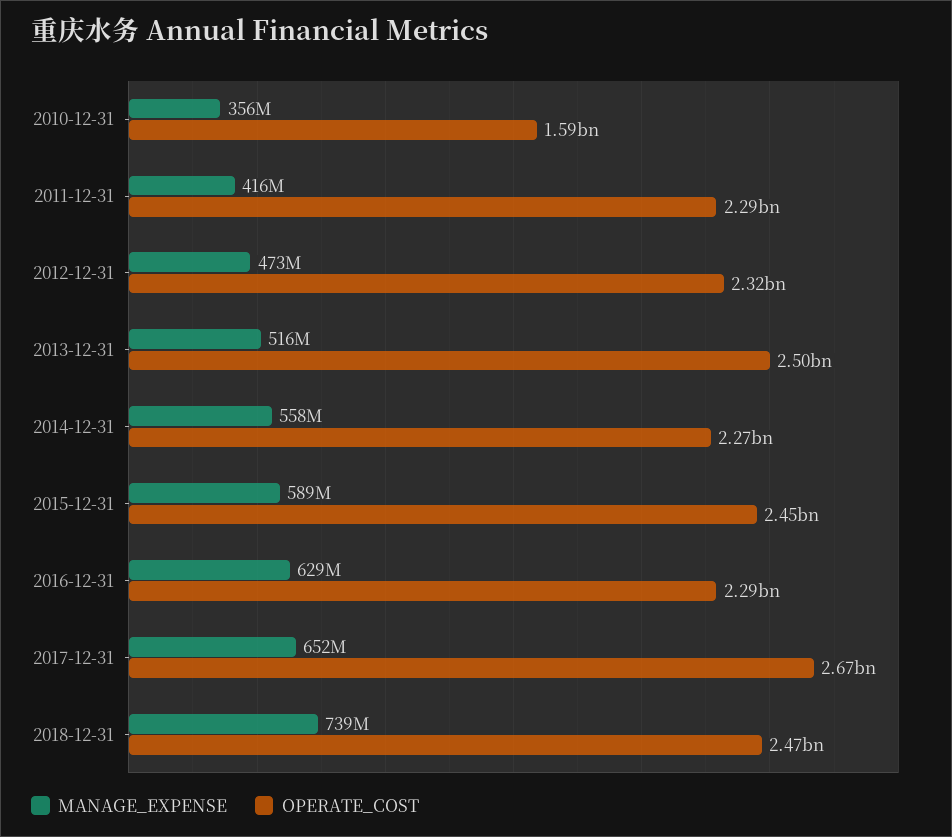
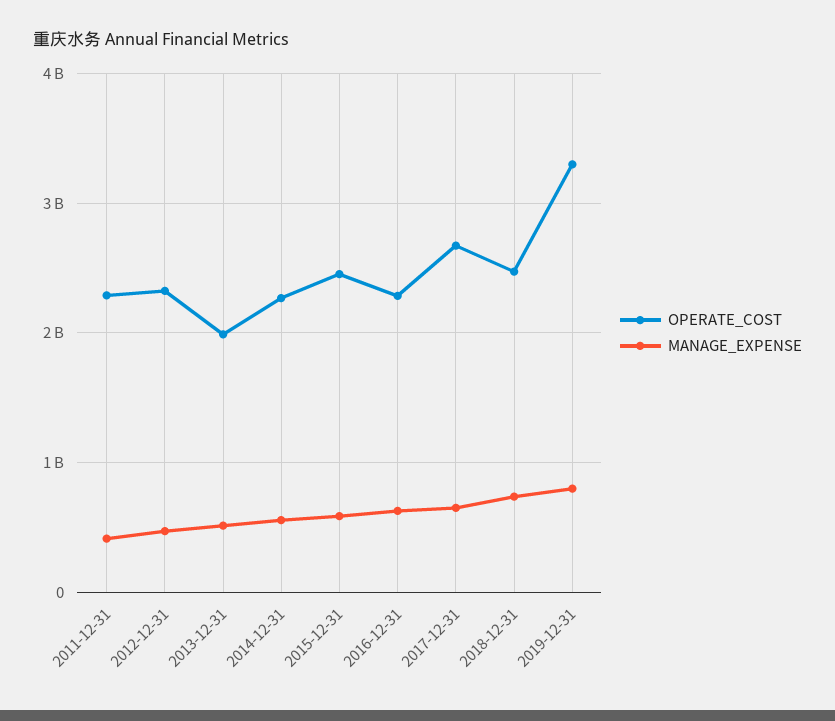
MANAGE_EXPENSE, 2010-12-31: 356000000 -> none
OPERATE_COST, 2010-12-31: 1590000000 -> none
OPERATE_COST, 2013-12-31: 2500000000 -> 2000000000
OPERATE_COST, 2019-12-31: none -> 3300000000
MANAGE_EXPENSE, 2019-12-31: none -> 800000000

